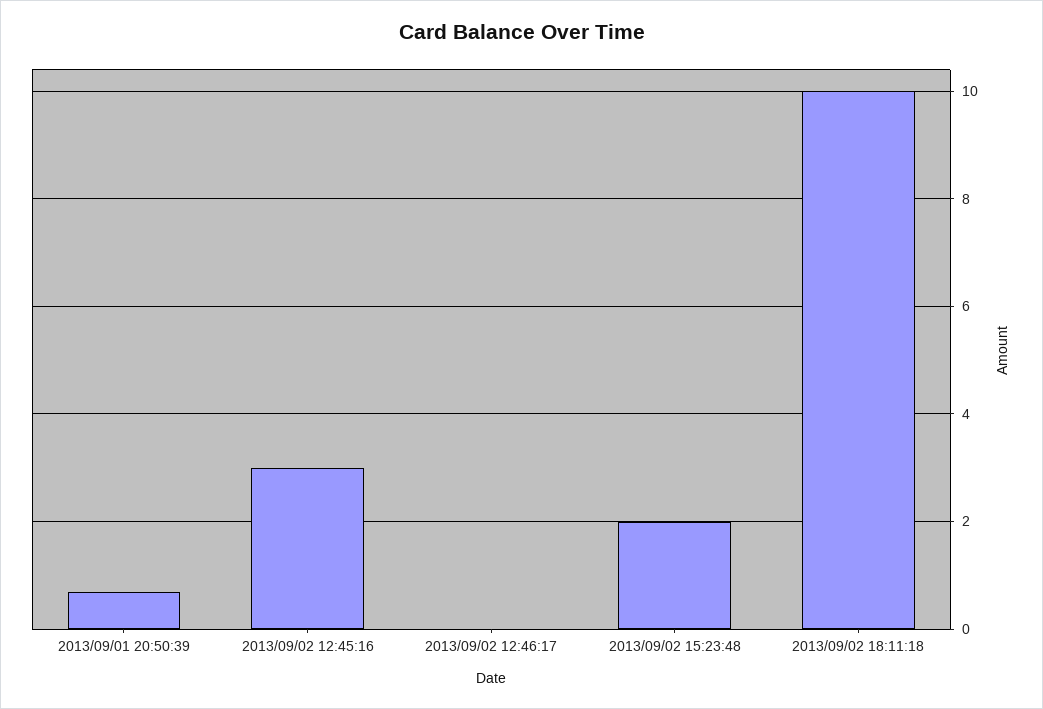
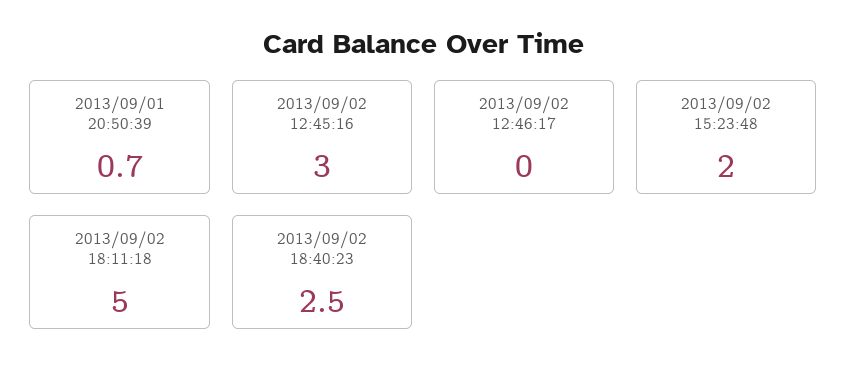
2013/09/02 18:11:18: 10 -> 5
2013/09/02 18:40:23: none -> 2.5

